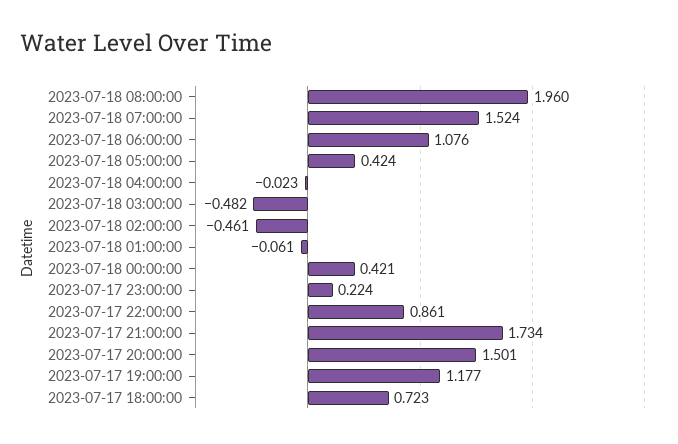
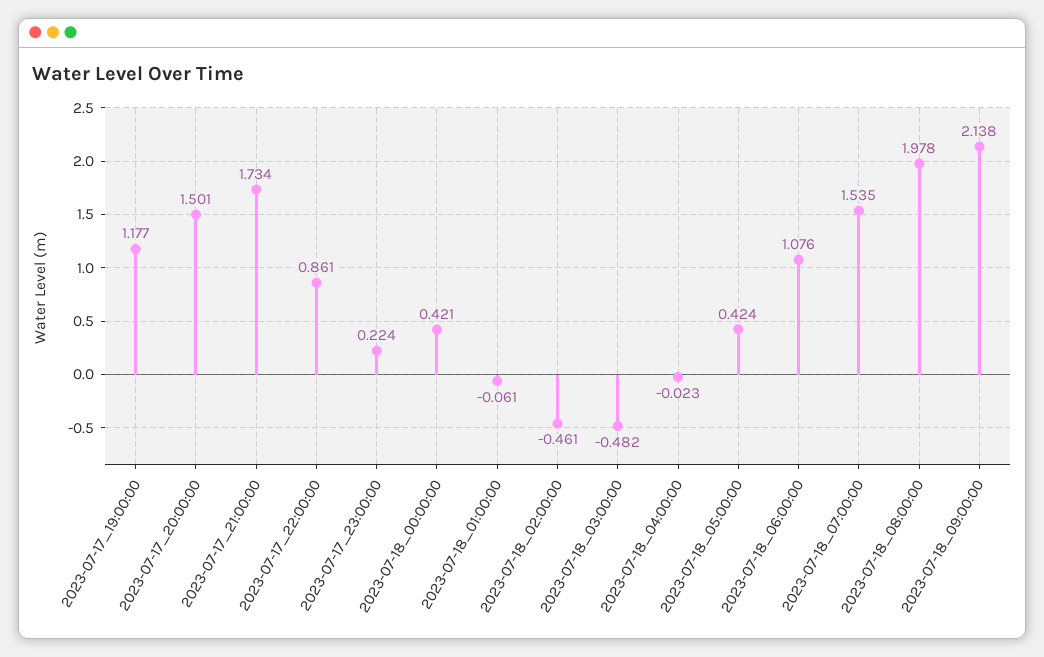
2023-07-18 08:00:00: 1.96 -> 1.978
2023-07-18 07:00:00: 1.524 -> 1.535
2023-07-17 18:00:00: 0.723 -> none
2023-07-18_09:00:00: none -> 2.138

